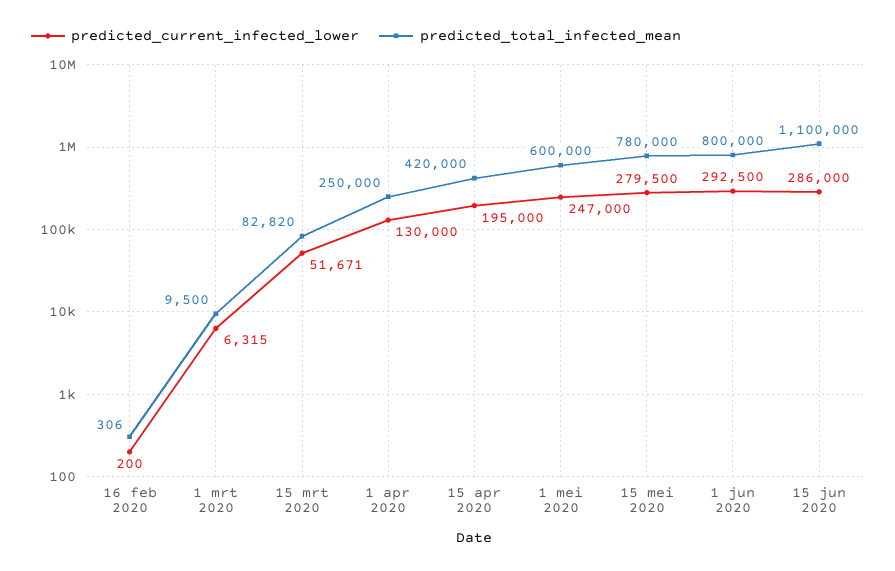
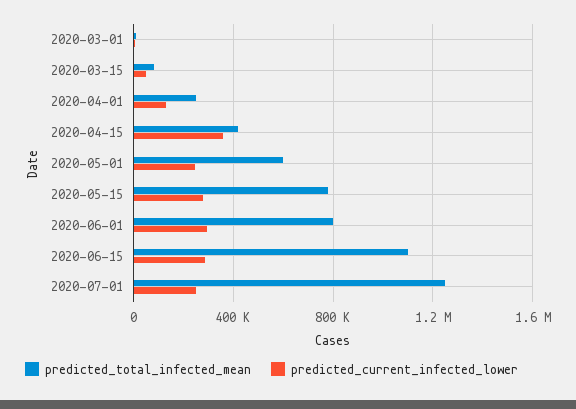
predicted_current_infected_lower, 16 feb 2020: 200 -> none
predicted_total_infected_mean, 16 feb 2020: 306 -> none
predicted_current_infected_lower, 15 apr 2020: 195000 -> 350000
predicted_total_infected_mean, 2020-07-01: none -> 1250000
predicted_current_infected_lower, 2020-07-01: none -> 250000

